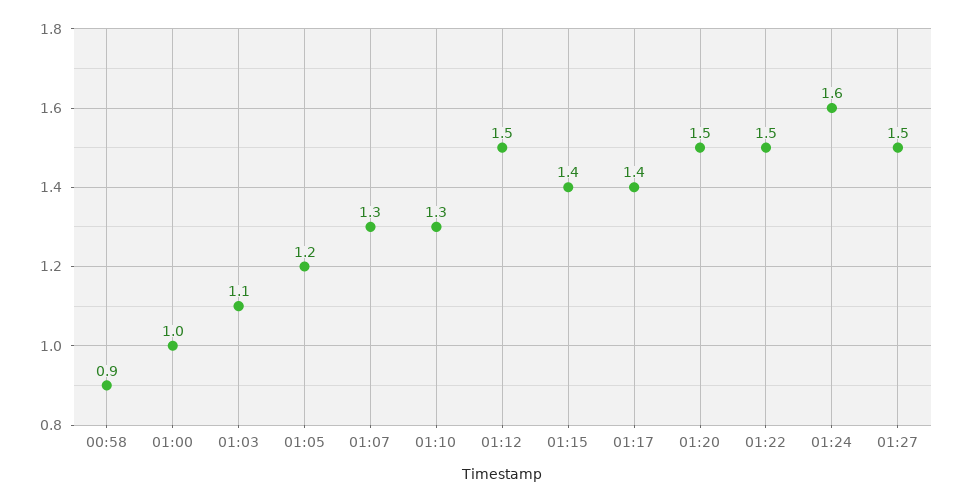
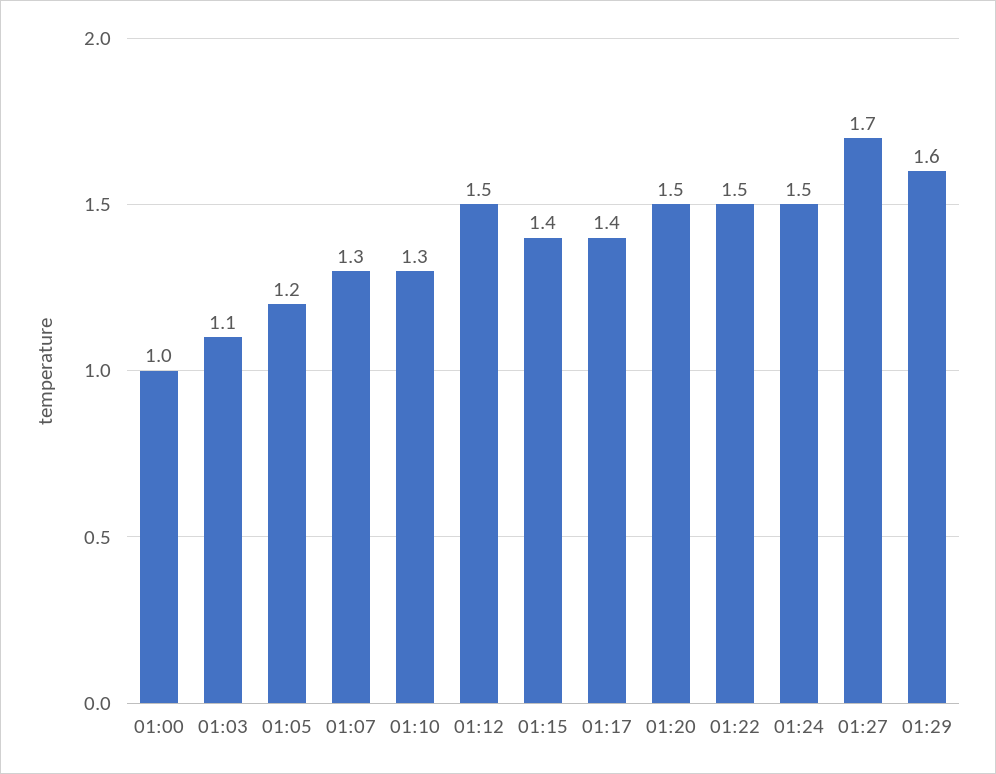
00:58: 0.9 -> none
01:24: 1.6 -> 1.5
01:27: 1.5 -> 1.7
01:29: none -> 1.6

